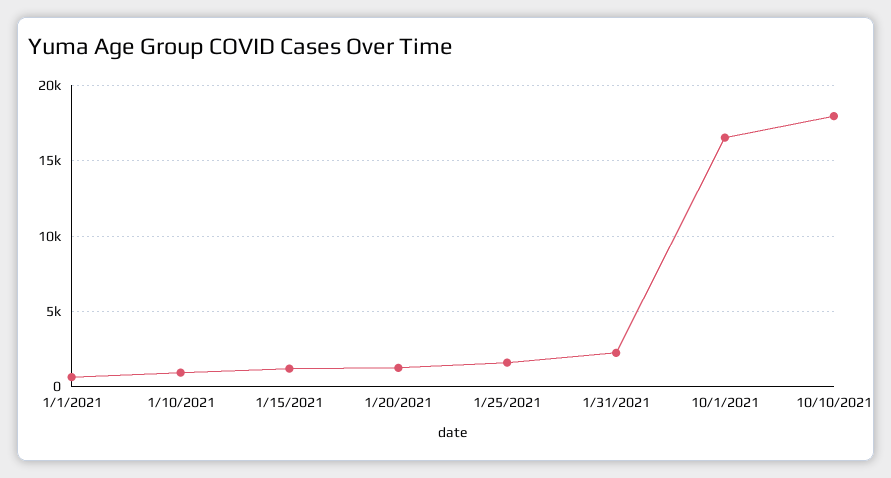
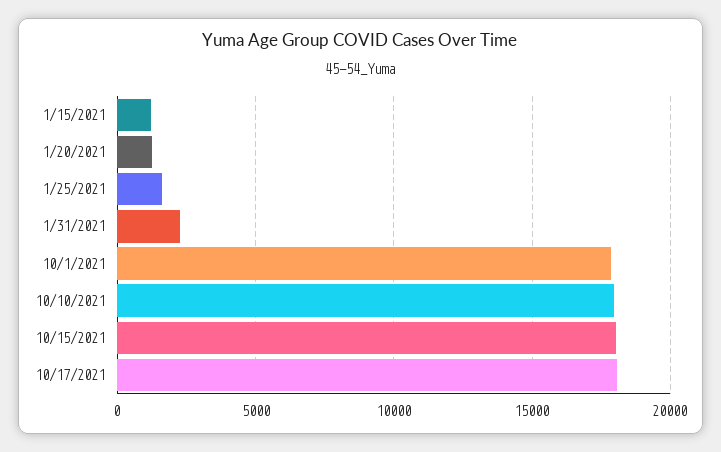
1/1/2021: 500 -> none
1/10/2021: 1000 -> none
10/1/2021: 16500 -> 18000
10/15/2021: none -> 18000
10/17/2021: none -> 18000

